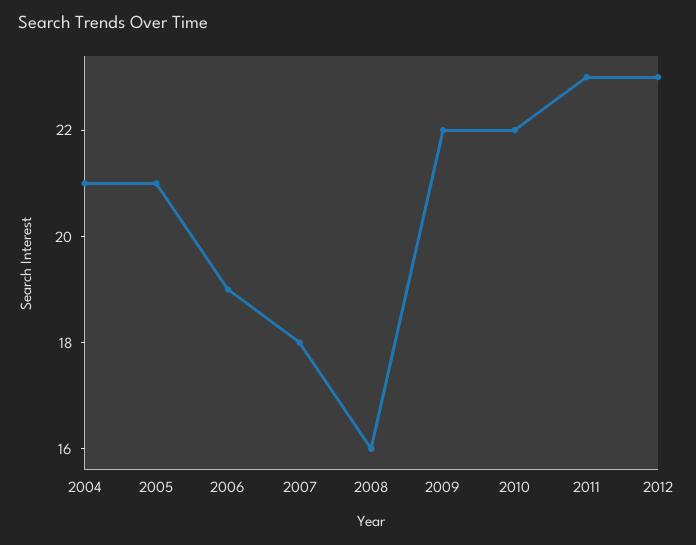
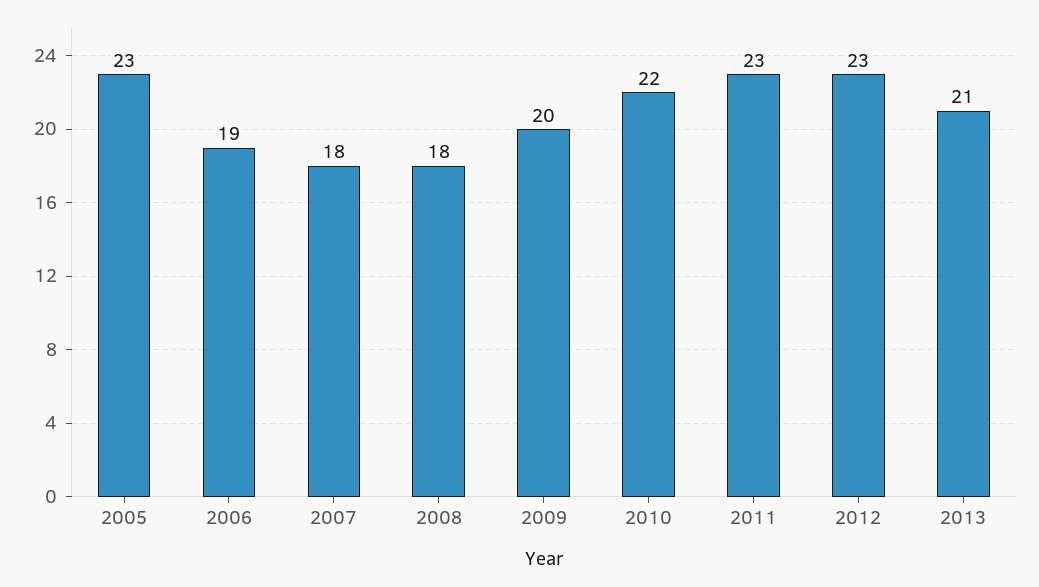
2004: 21 -> none
2005: 21 -> 23
2008: 16 -> 18
2009: 22 -> 20
2013: none -> 21

